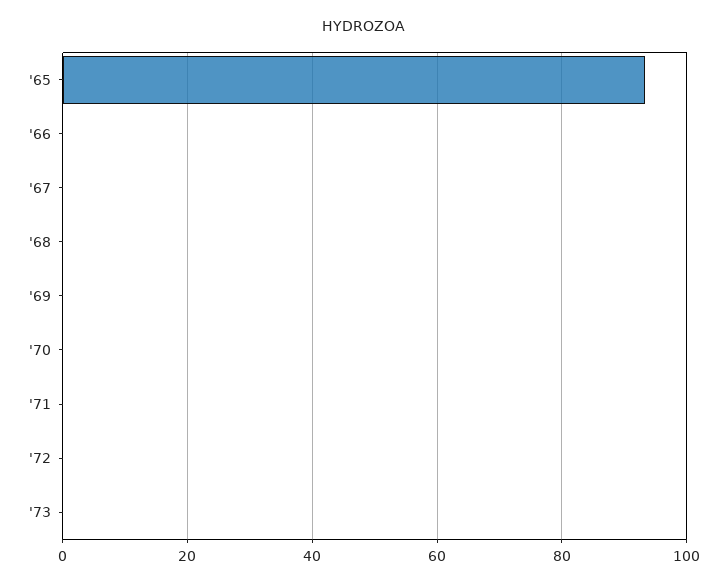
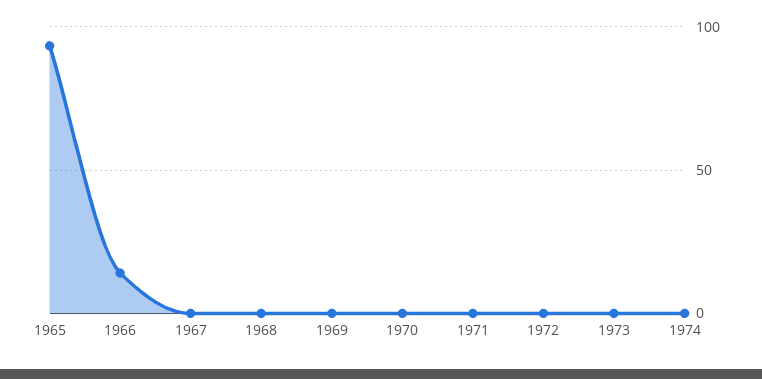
'66: 0 -> 15
1974: none -> 0

